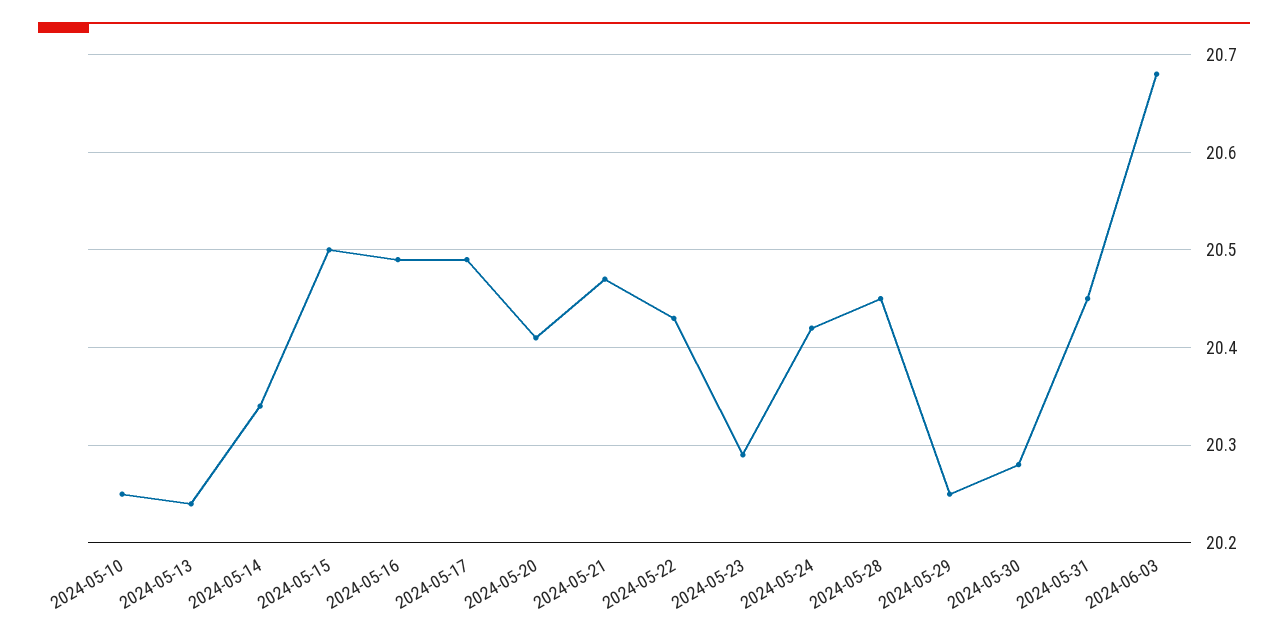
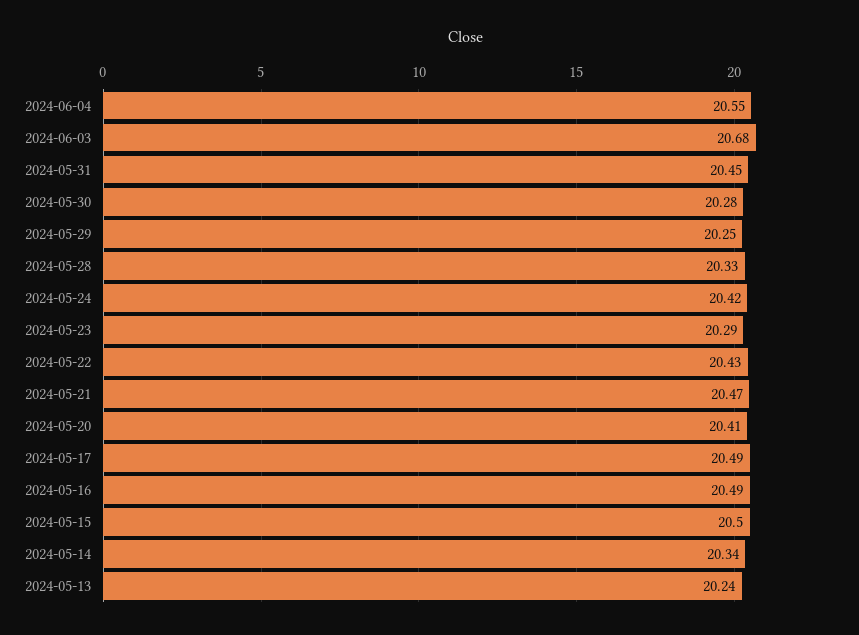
2024-05-10: 20.25 -> none
2024-05-28: 20.45 -> 20.33
2024-06-04: none -> 20.55

